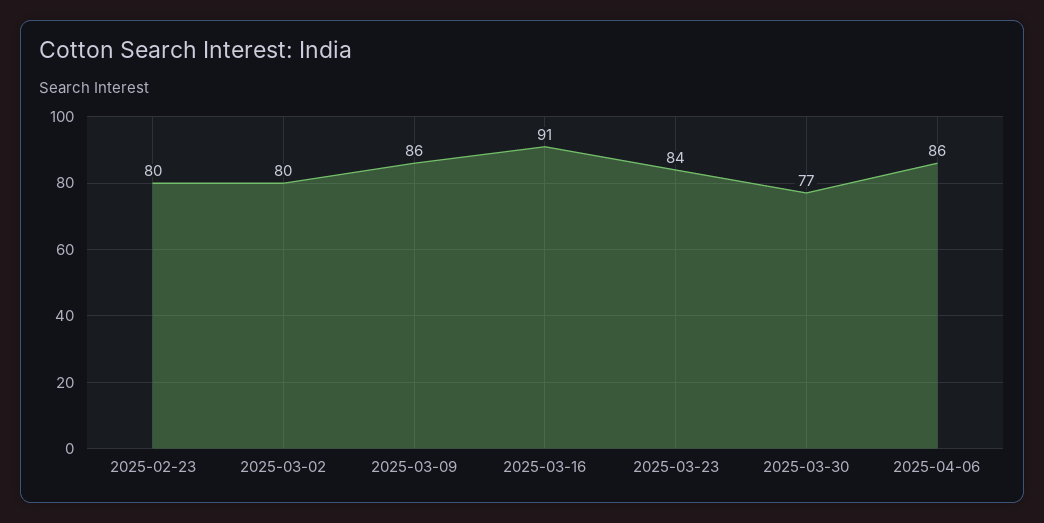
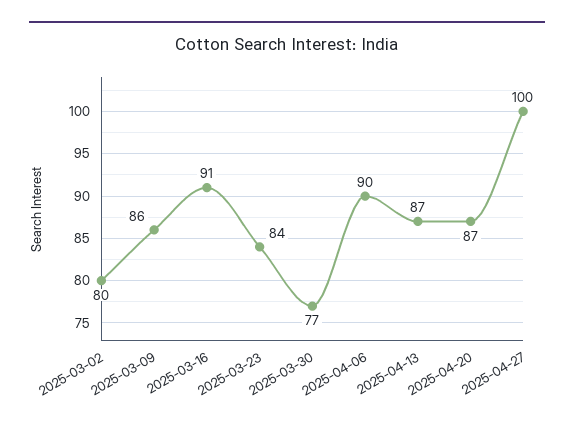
2025-02-23: 80 -> none
2025-04-06: 86 -> 90
2025-04-13: none -> 87
2025-04-20: none -> 87
2025-04-27: none -> 100

